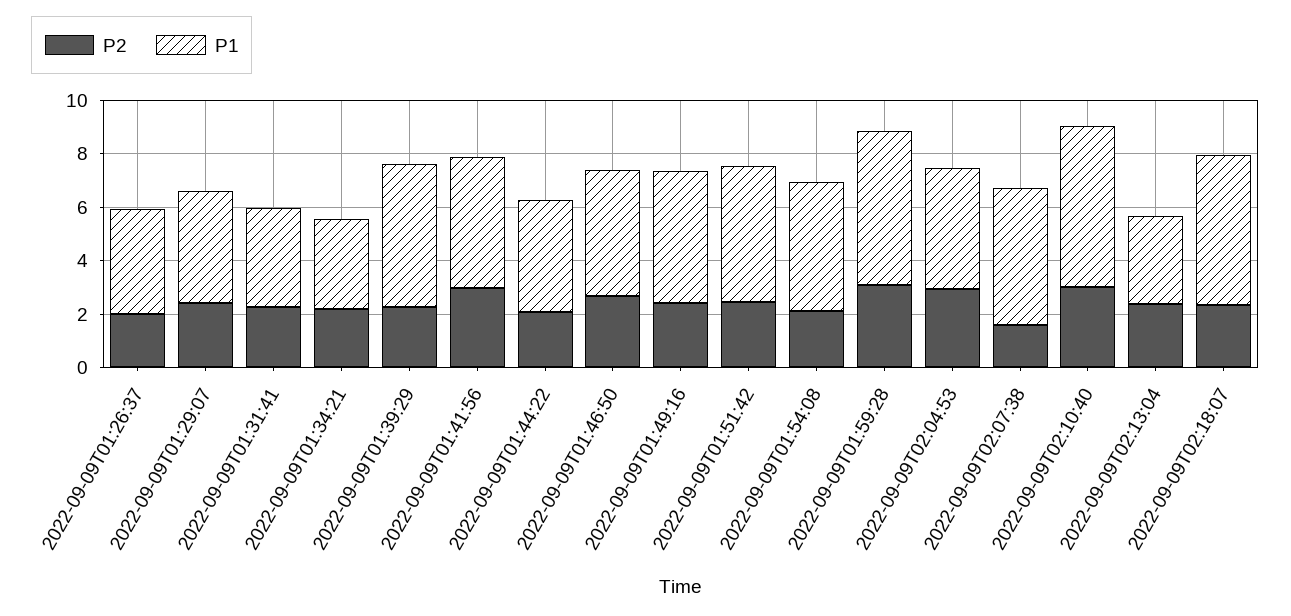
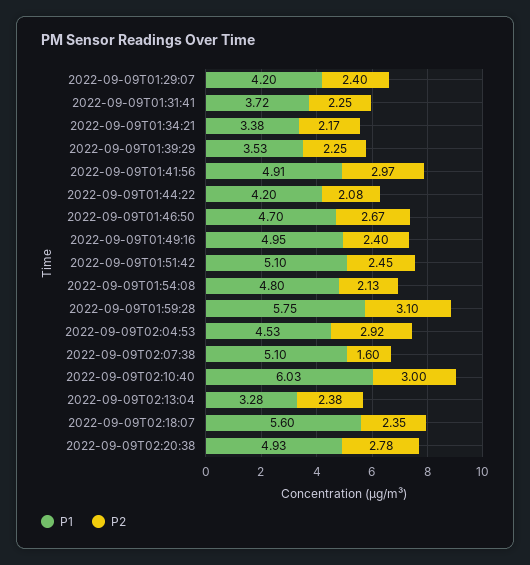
P2, 2022-09-09T01:26:37: 2 -> none
P1, 2022-09-09T01:26:37: 4 -> none
P1, 2022-09-09T01:39:29: 5.5 -> 3.53
P1, 2022-09-09T02:20:38: none -> 4.93
P2, 2022-09-09T02:20:38: none -> 2.78

